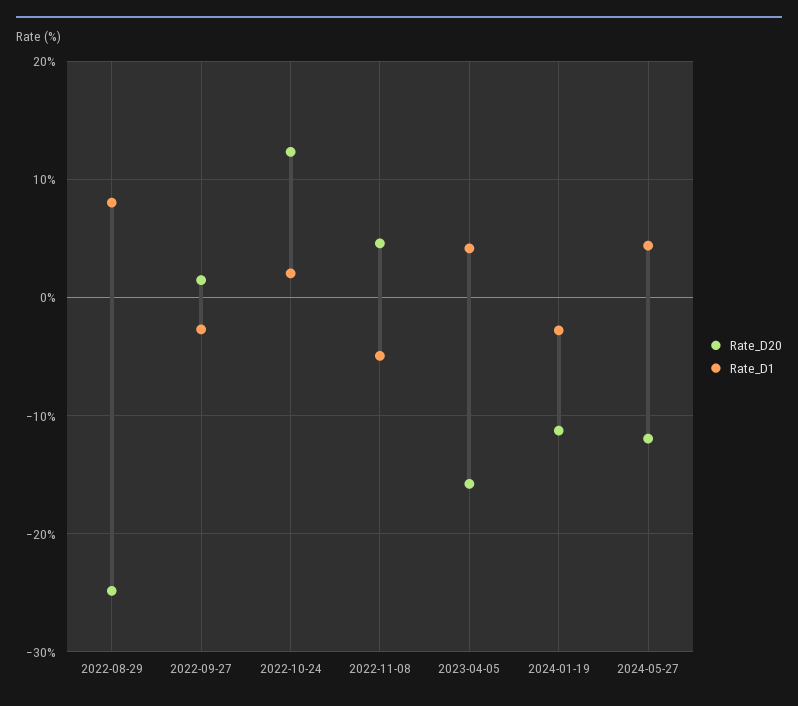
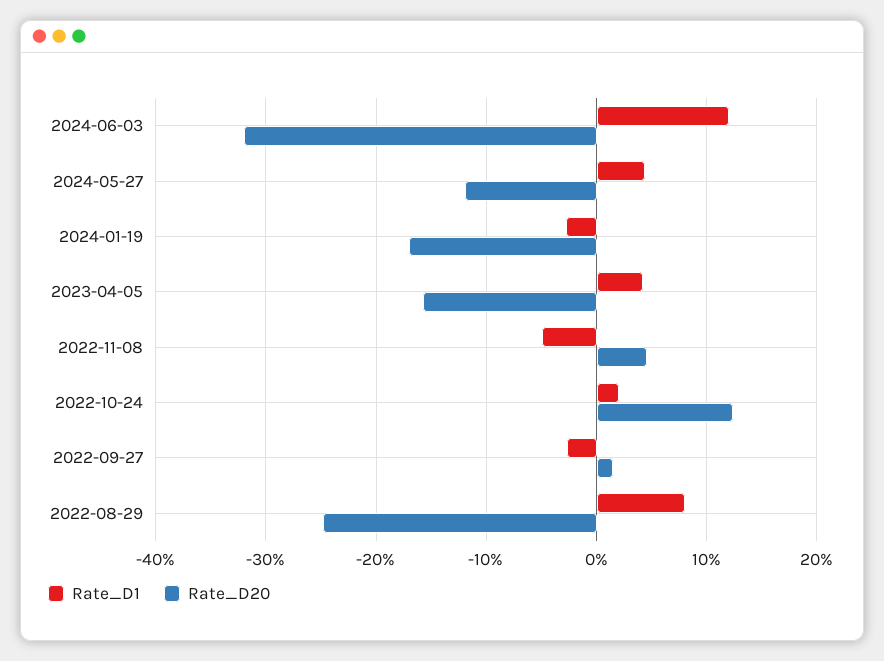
Rate_D20, 2024-01-19: -11 -> -17
Rate_D1, 2024-06-03: none -> 12
Rate_D20, 2024-06-03: none -> -32

